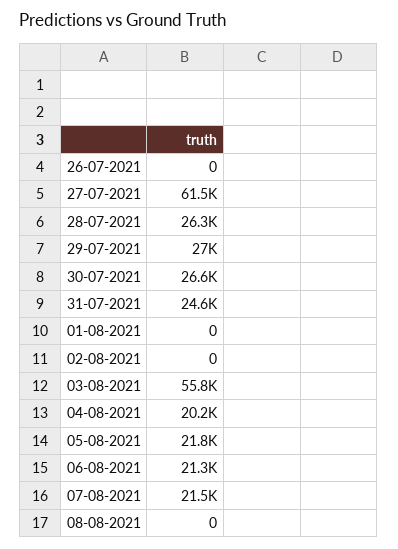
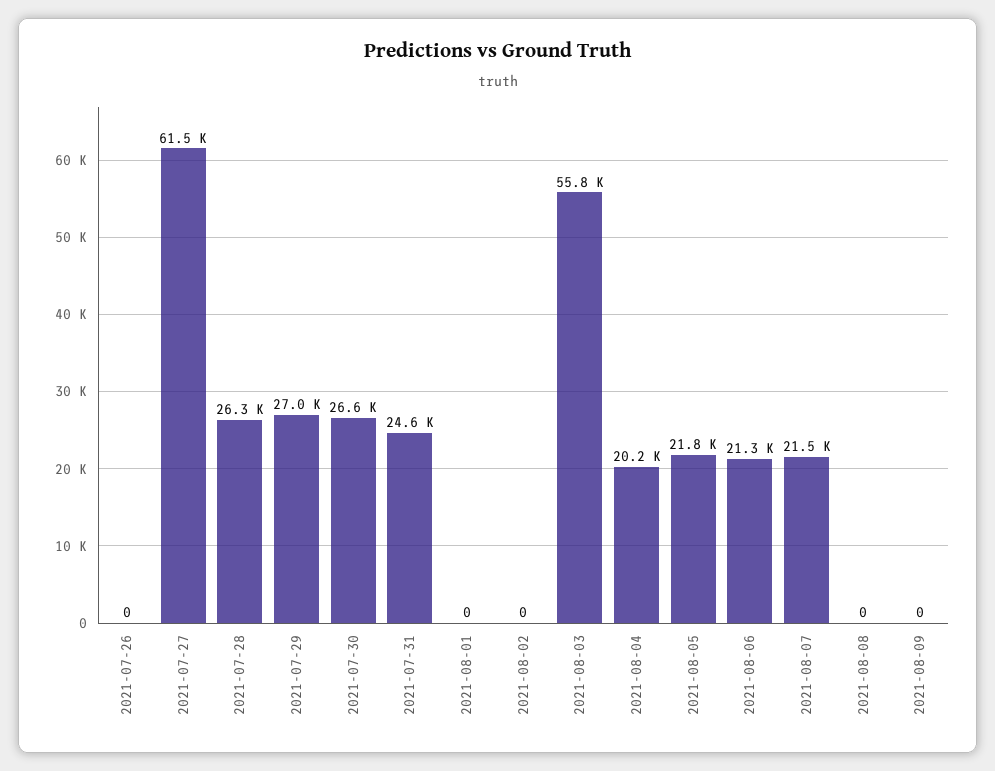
2021-08-09: none -> 0

